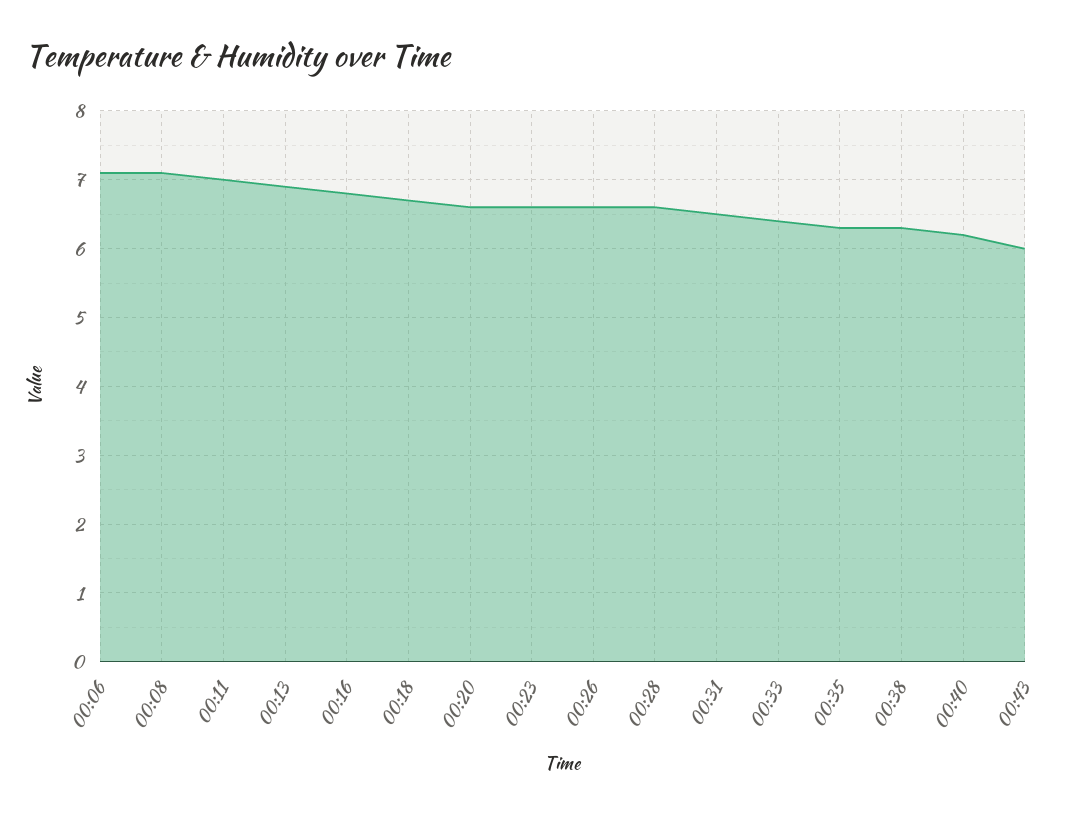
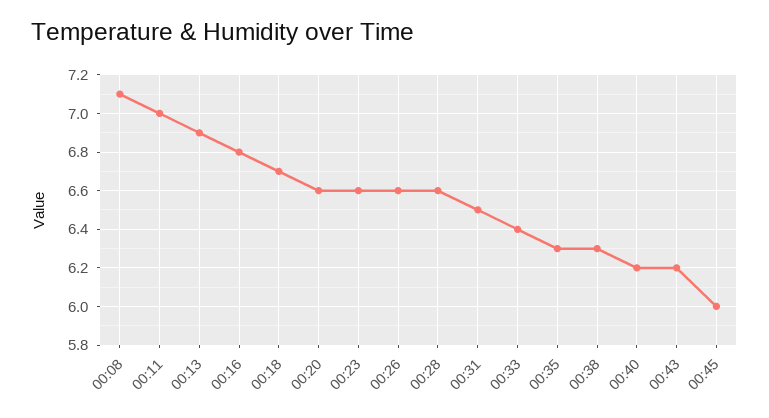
00:06: 7.1 -> none
00:43: 6 -> 6.2
00:45: none -> 6

